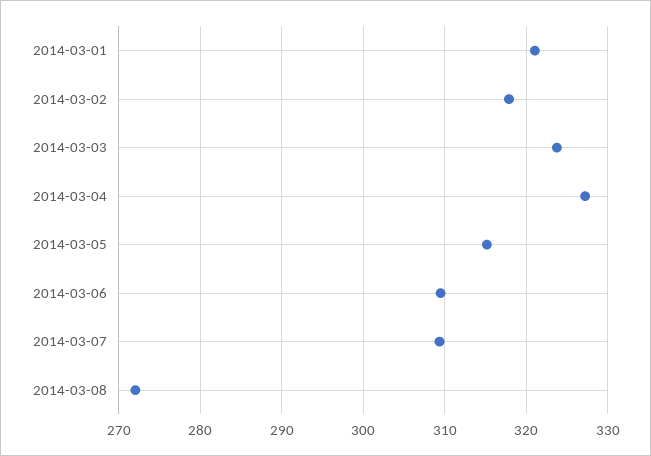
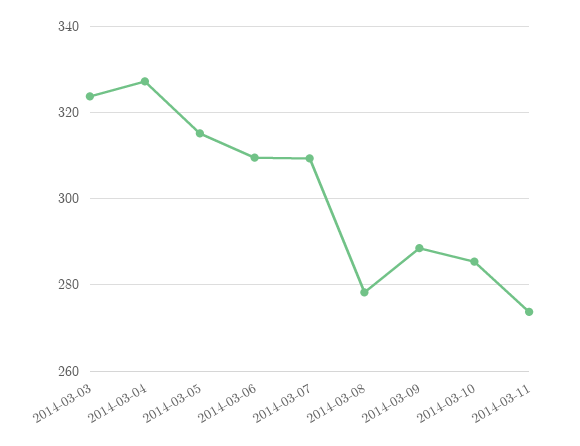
2014-03-01: 321 -> none
2014-03-02: 318 -> none
2014-03-08: 272 -> 278
2014-03-09: none -> 288
2014-03-10: none -> 286
2014-03-11: none -> 274

